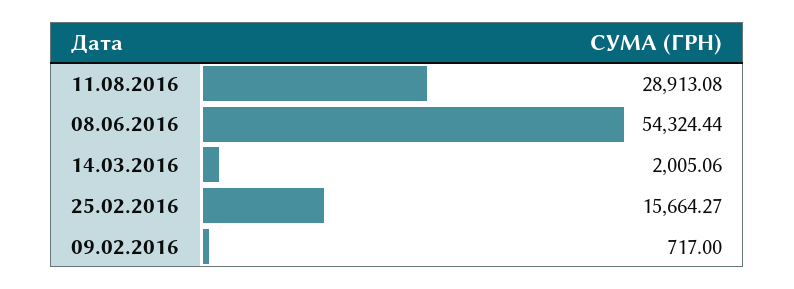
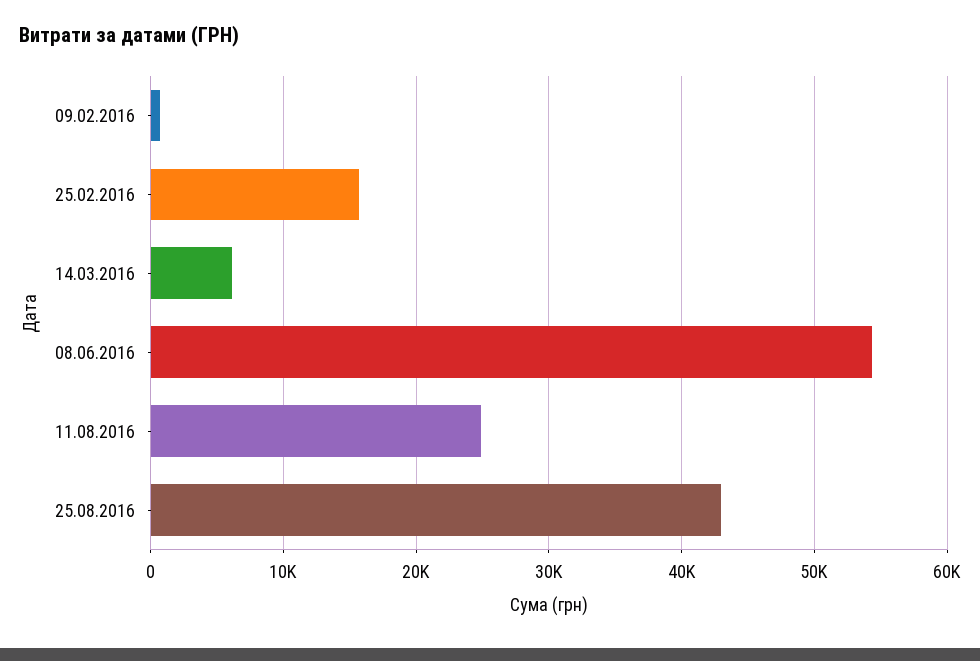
11.08.2016: 28913.08 -> 25000
14.03.2016: 2005.06 -> 6000
25.08.2016: none -> 43000

